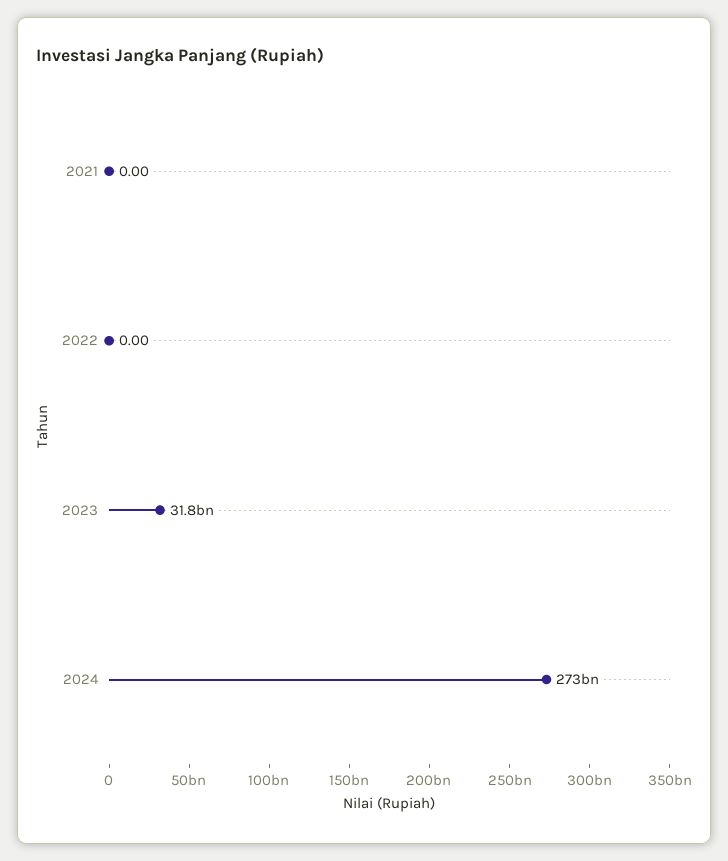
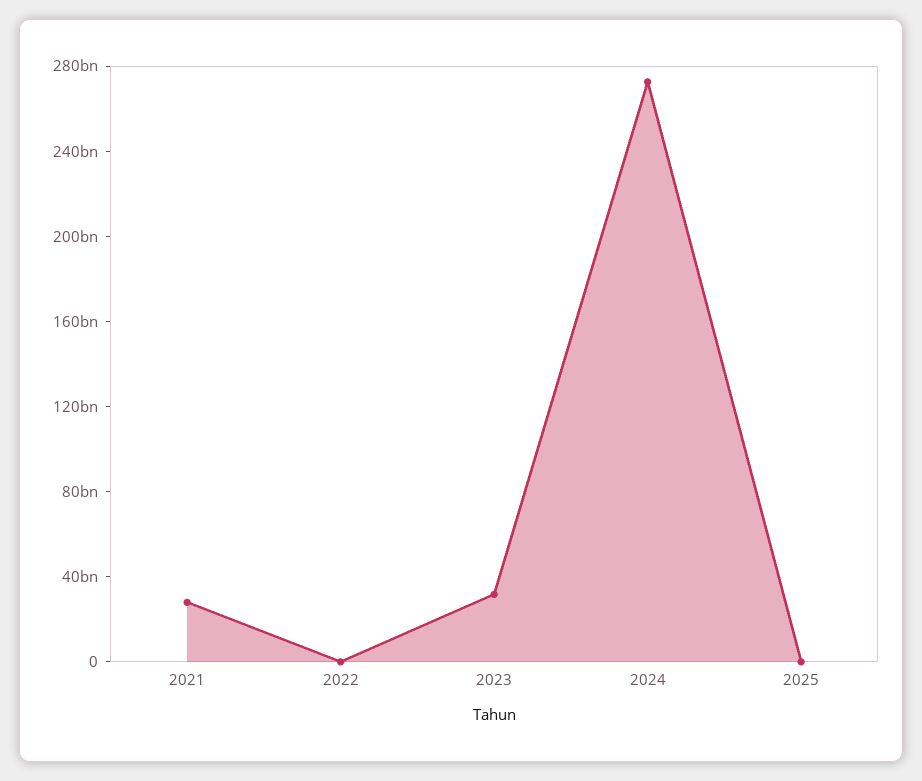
2021: 0 -> 30000000000
2025: none -> 0

